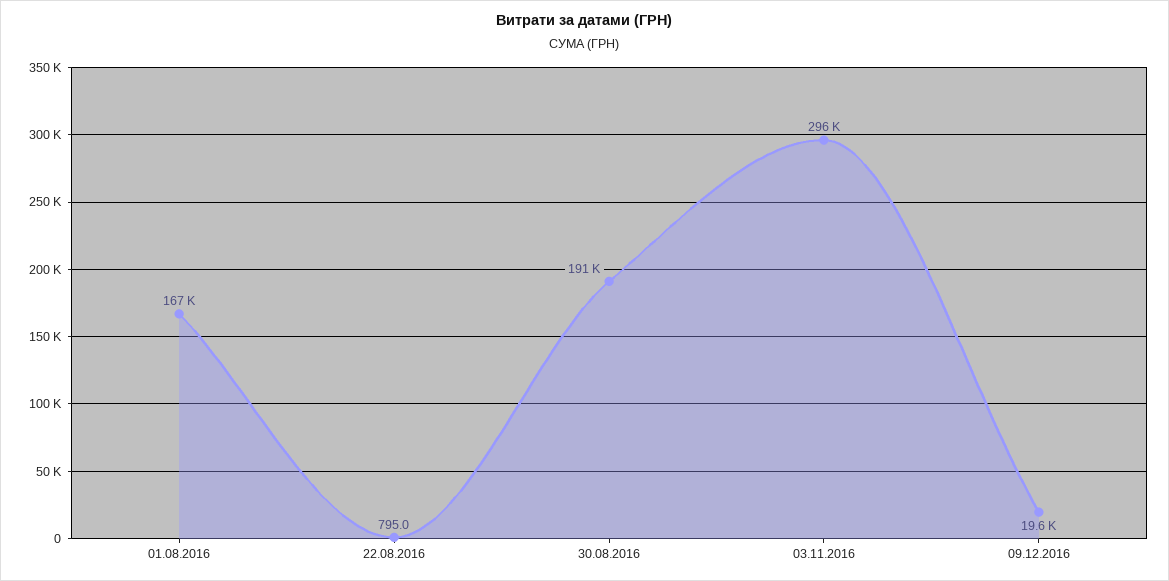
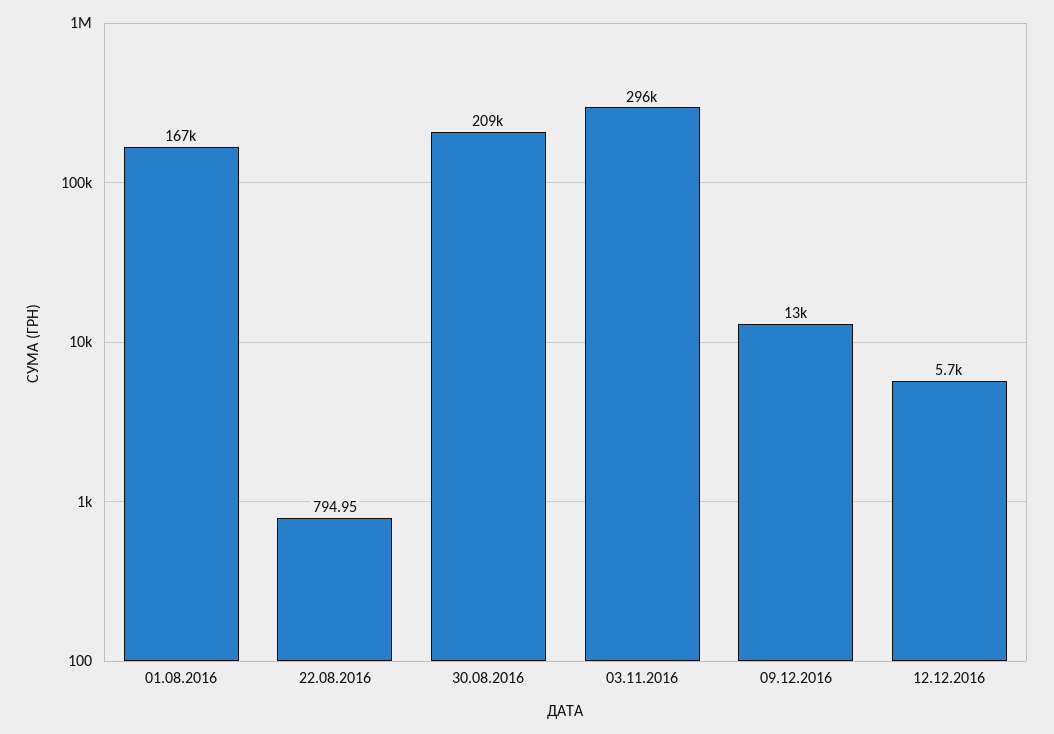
30.08.2016: 191000 -> 209000
09.12.2016: 19600 -> 13000
12.12.2016: none -> 5700

